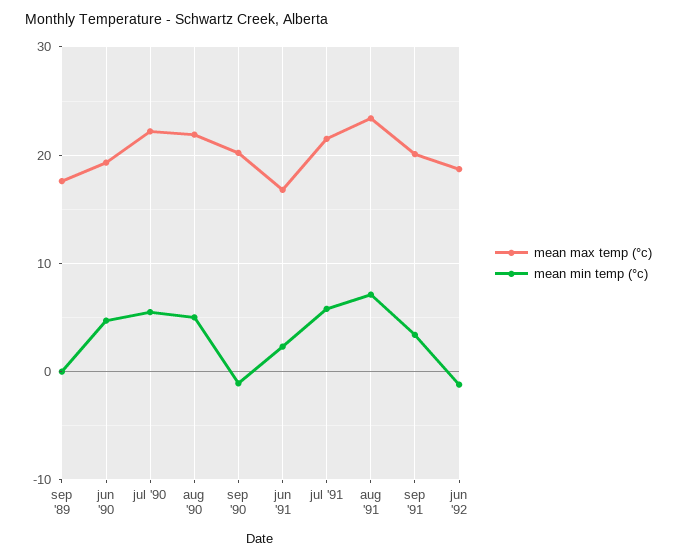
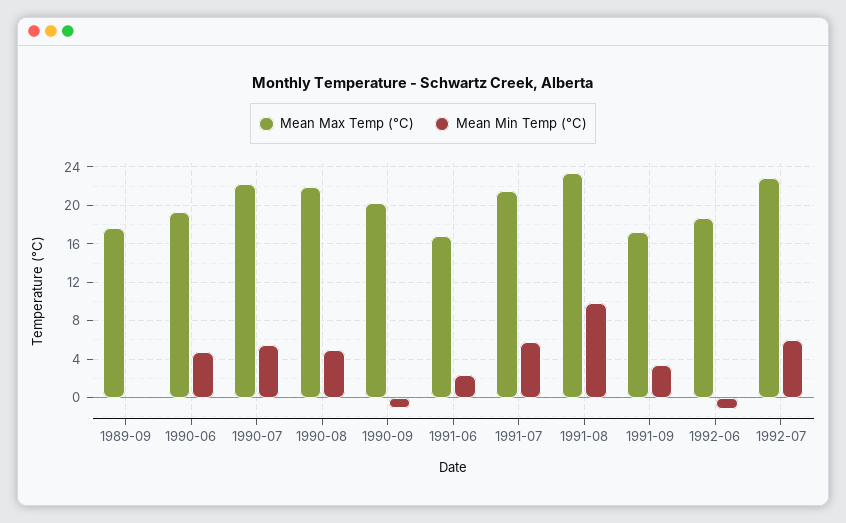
mean min temp (°c), aug '91: 7 -> 10
mean max temp (°c), sep '91: 20 -> 17
mean max temp (°c), 1992-07: none -> 23
mean min temp (°c), 1992-07: none -> 6

